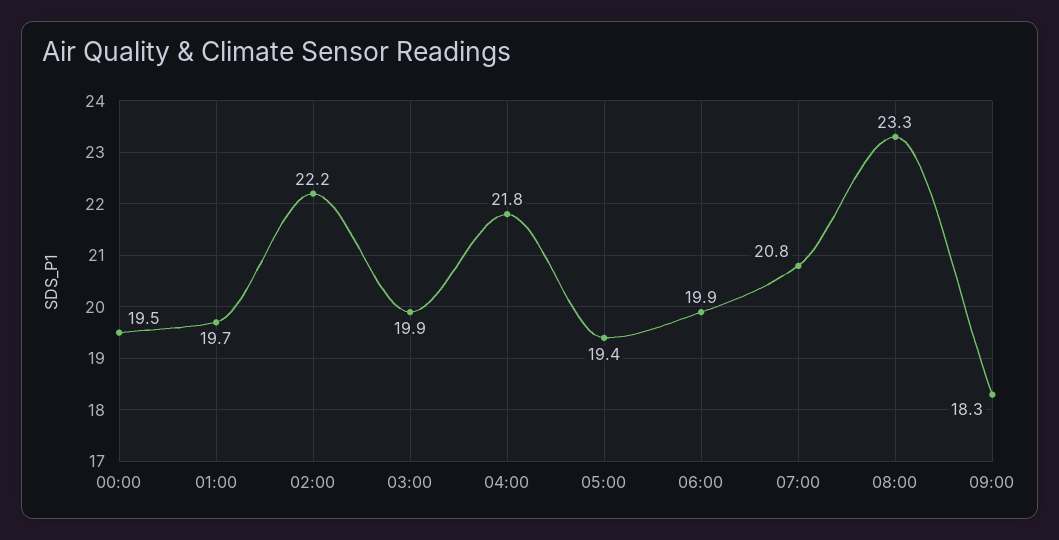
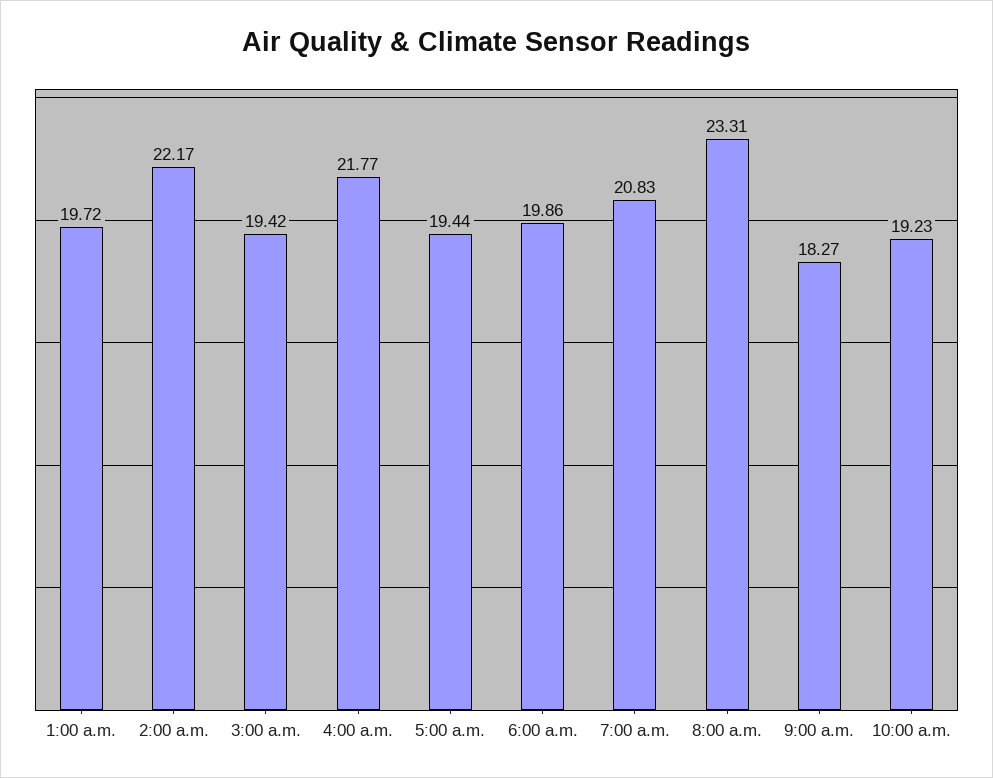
00:00: 19.5 -> none
03:00: 19.9 -> 19.42
10:00 a.m.: none -> 19.23

